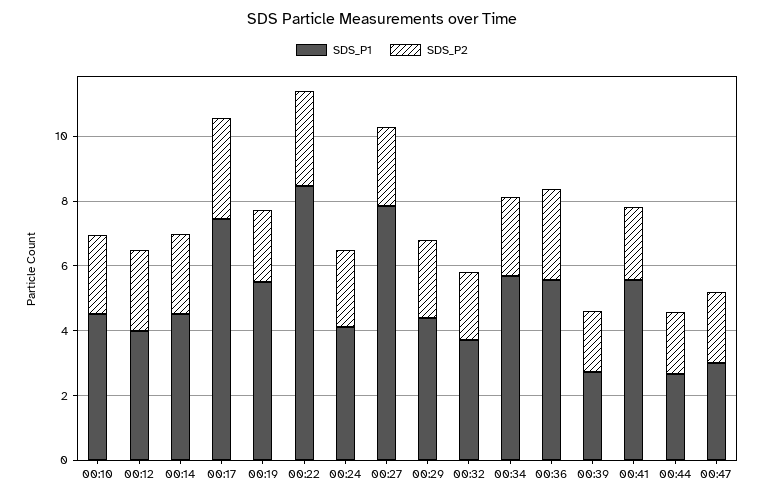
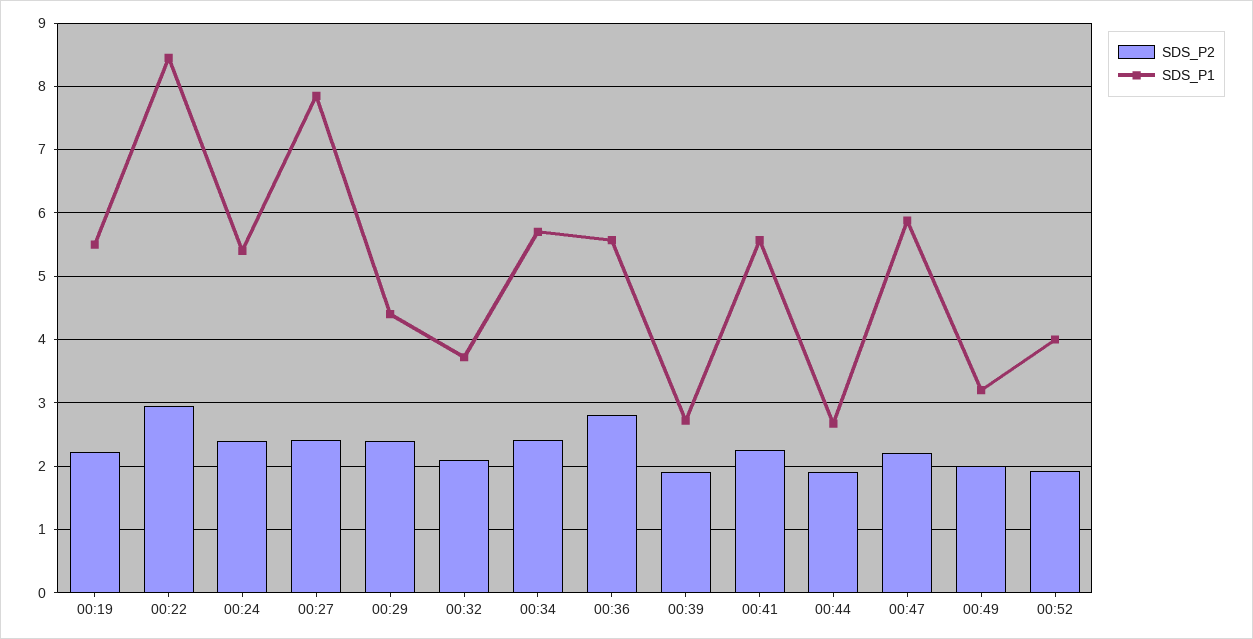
SDS_P1, 00:10: 4.5 -> none
SDS_P2, 00:10: 2.5 -> none
SDS_P1, 00:12: 4 -> none
SDS_P2, 00:12: 2.5 -> none
SDS_P1, 00:14: 4.5 -> none
SDS_P2, 00:14: 2.5 -> none
SDS_P1, 00:17: 7.5 -> none
SDS_P2, 00:17: 3 -> none
SDS_P1, 00:24: 4 -> 5.4
SDS_P1, 00:47: 3 -> 5.9
SDS_P2, 00:49: none -> 2
SDS_P1, 00:49: none -> 3.2
SDS_P2, 00:52: none -> 1.9
SDS_P1, 00:52: none -> 4

